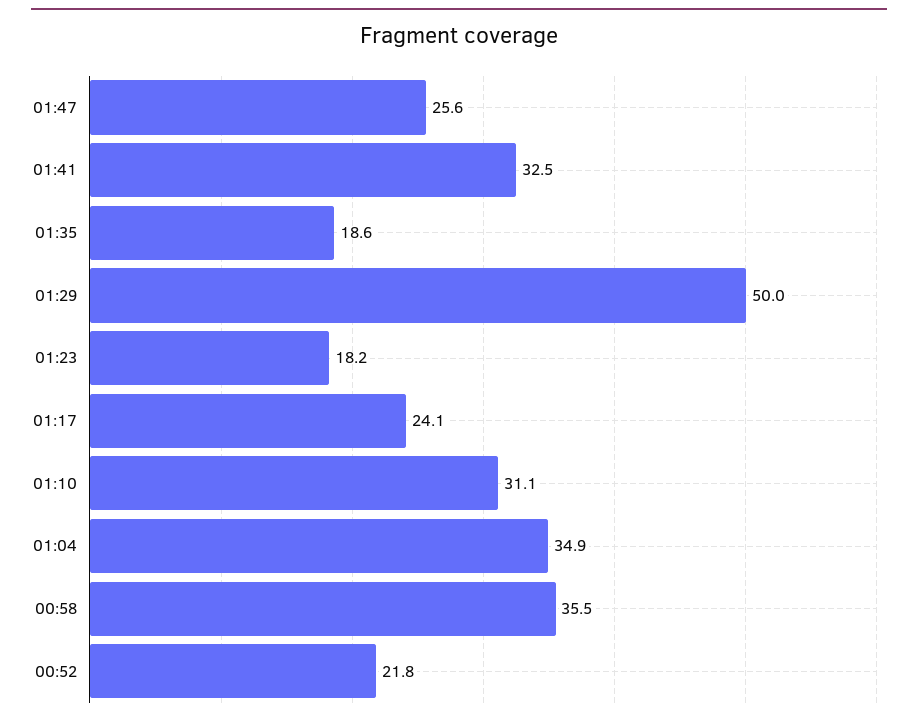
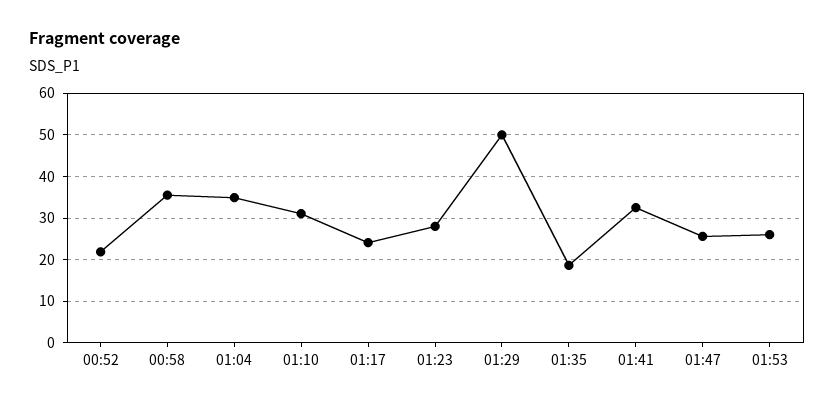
01:23: 18.2 -> 28
01:53: none -> 26

